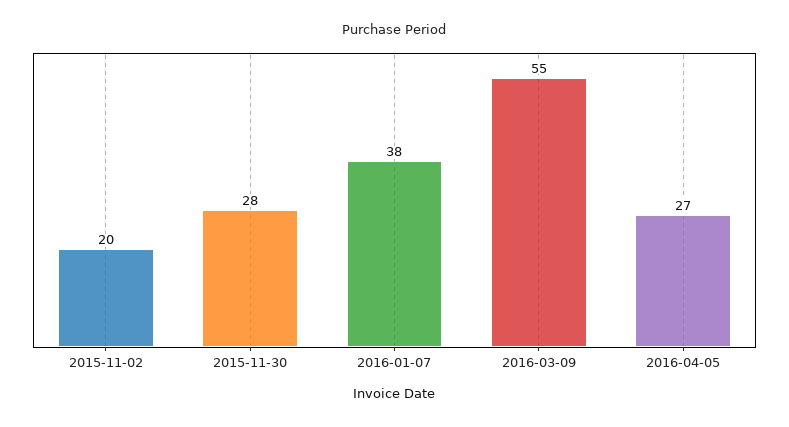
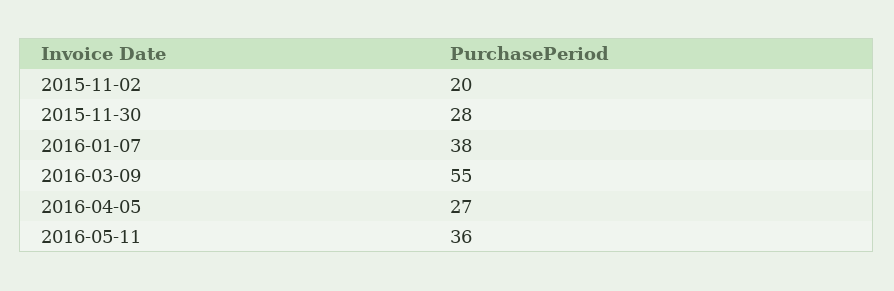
2016-05-11: none -> 36

